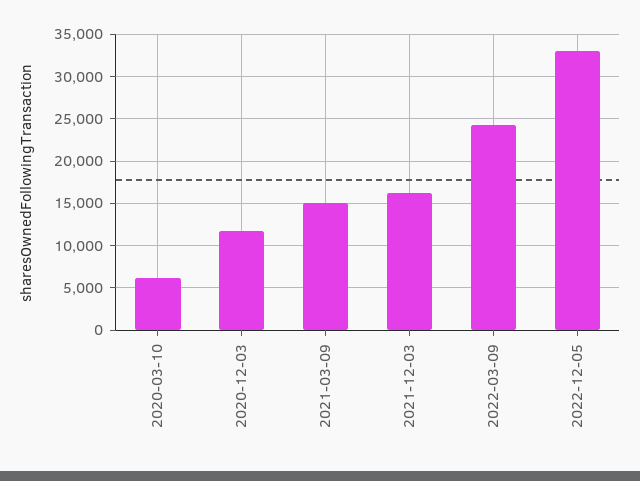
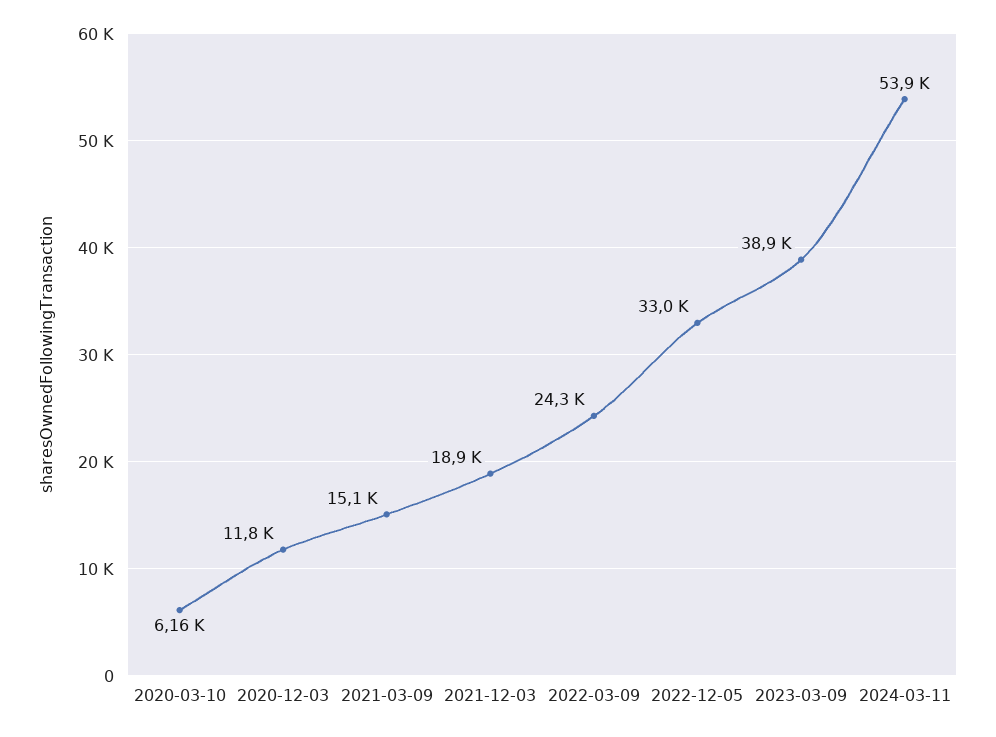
2021-12-03: 16000 -> 18900
2023-03-09: none -> 38900
2024-03-11: none -> 53900

